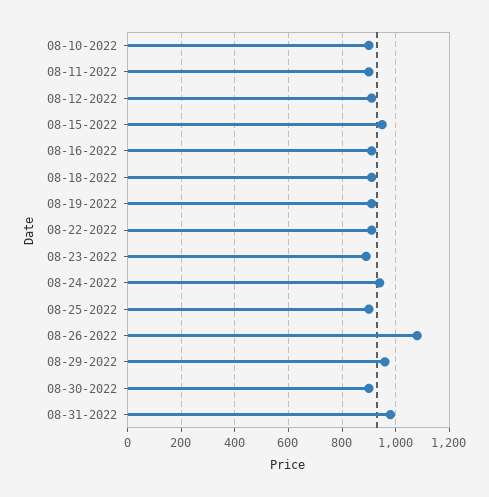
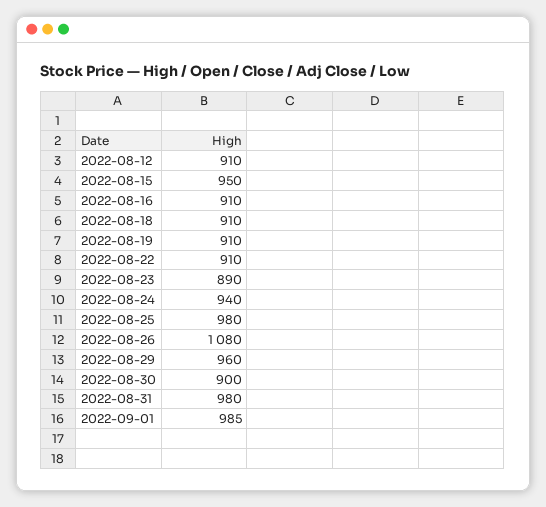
08-10-2022: 900 -> none
08-11-2022: 900 -> none
08-25-2022: 900 -> 980
2022-09-01: none -> 985

